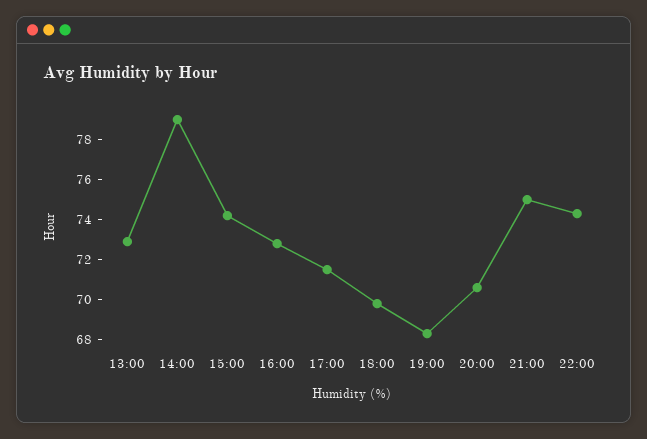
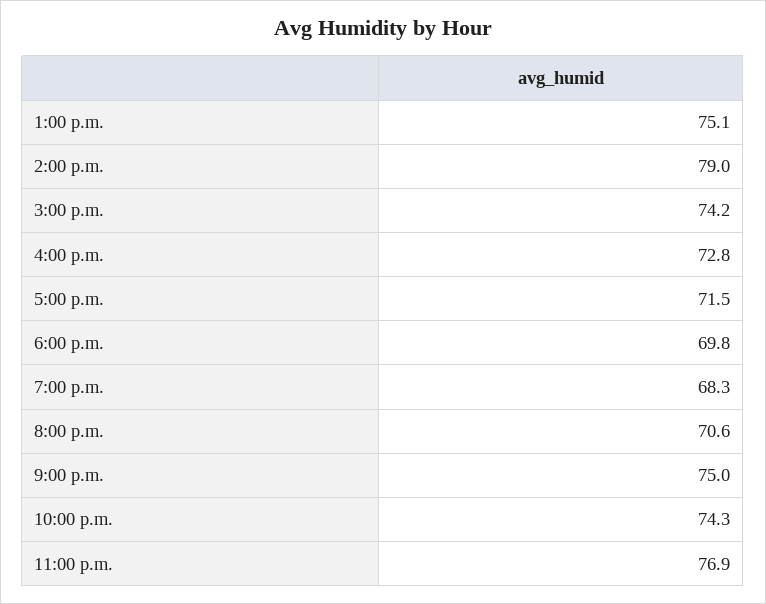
13:00: 73 -> 75.1
11:00 p.m.: none -> 76.9

